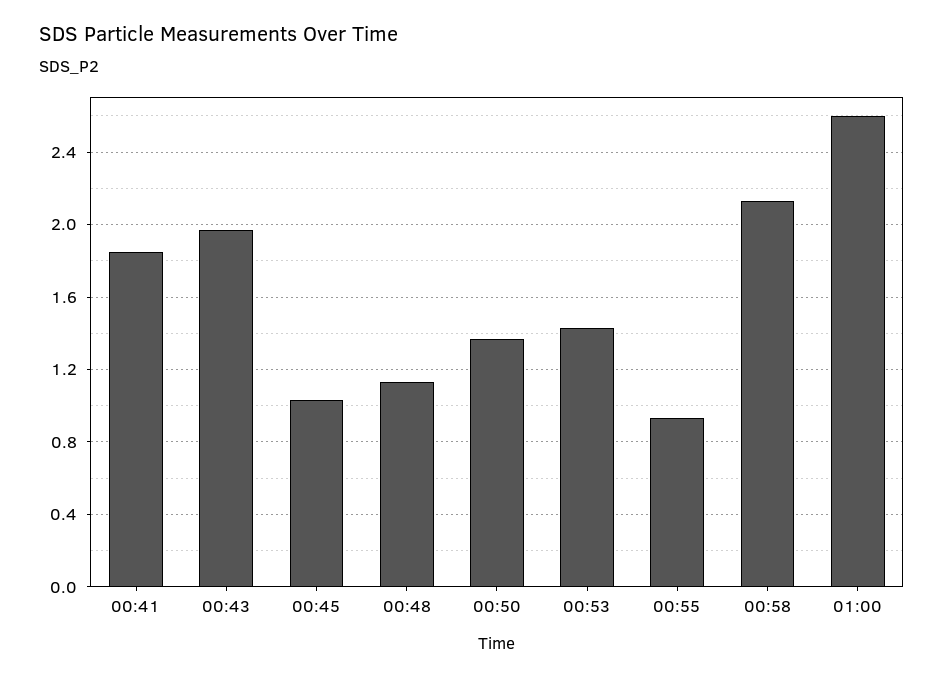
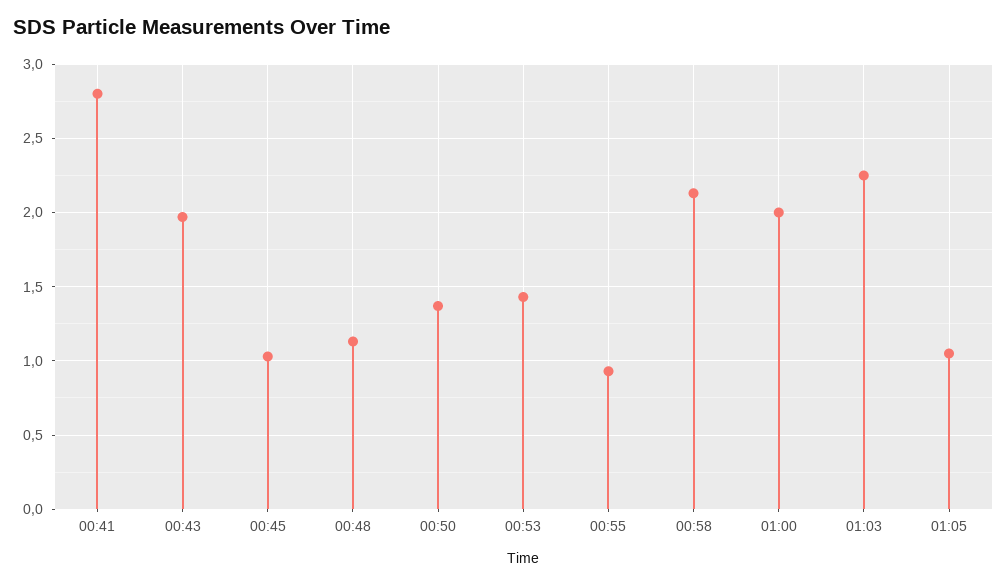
00:41: 1.85 -> 2.8
01:00: 2.6 -> 2
01:03: none -> 2.25
01:05: none -> 1.05

